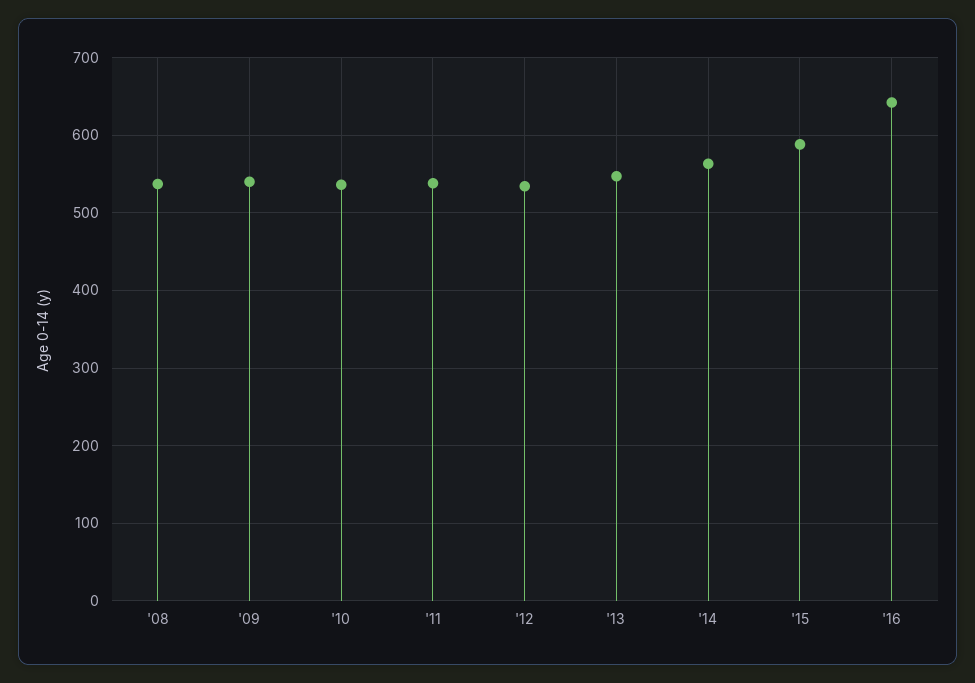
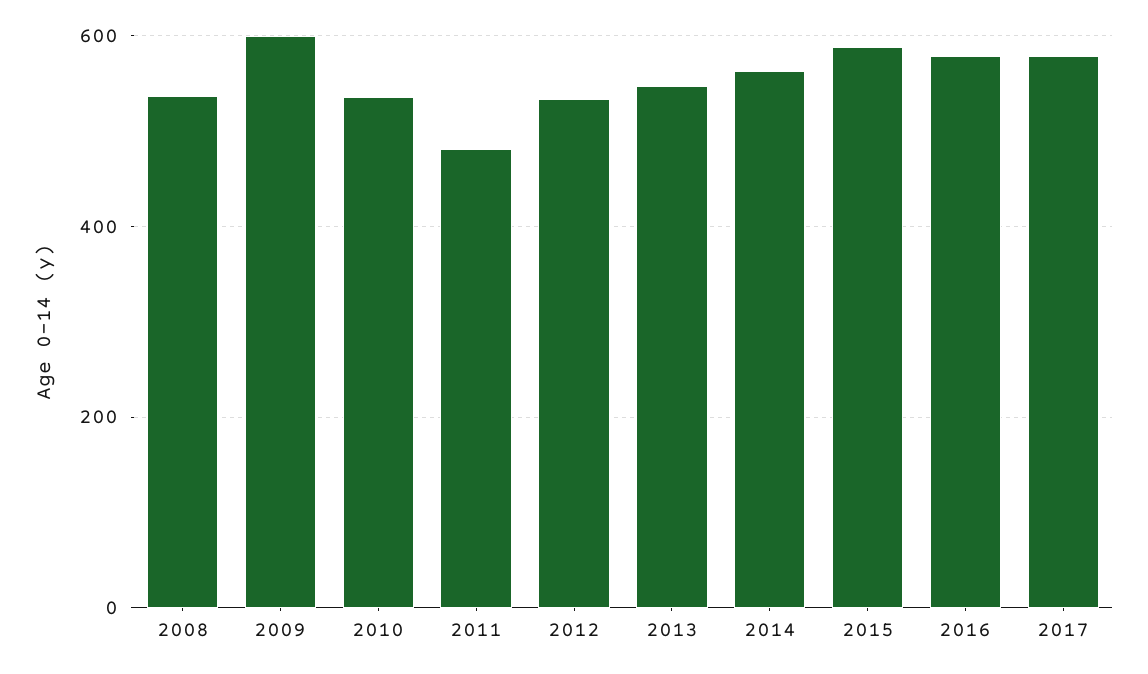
'09: 540 -> 600
'11: 540 -> 480
'16: 640 -> 580
2017: none -> 580

